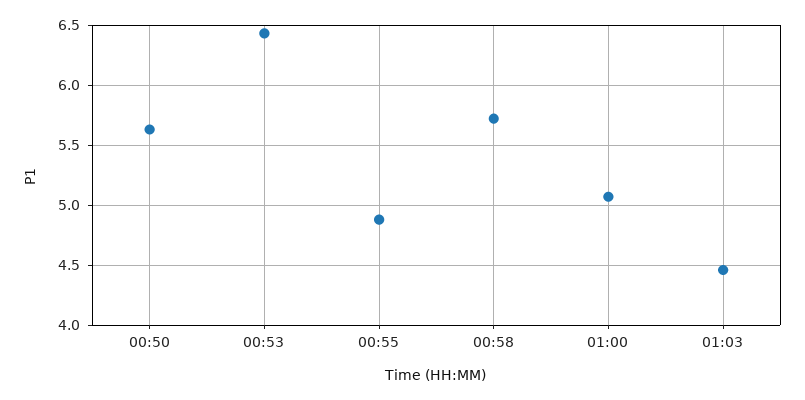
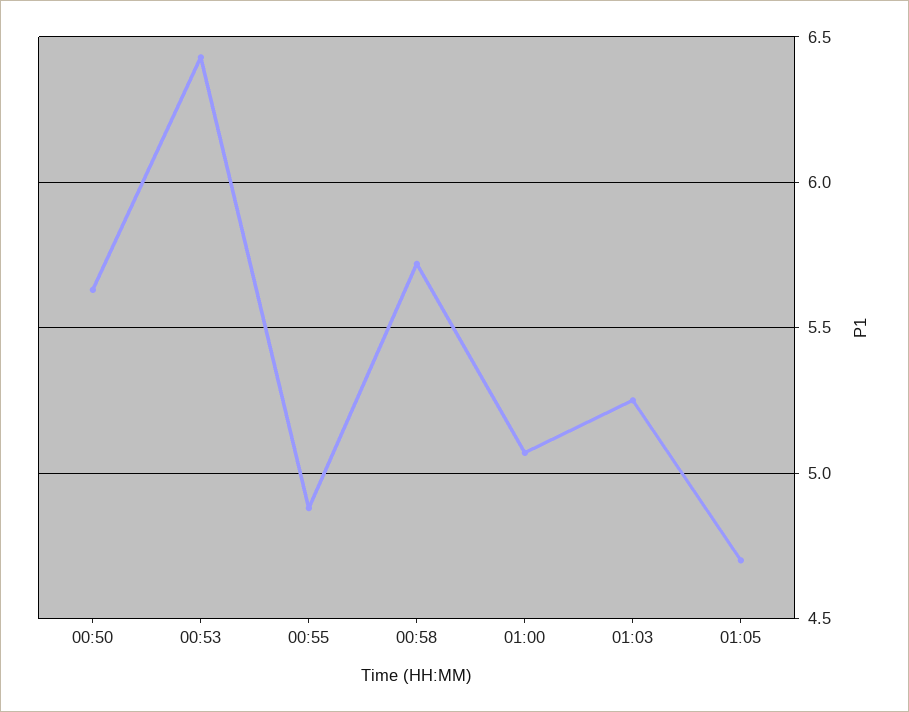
01:03: 4.45 -> 5.25
01:05: none -> 4.7

